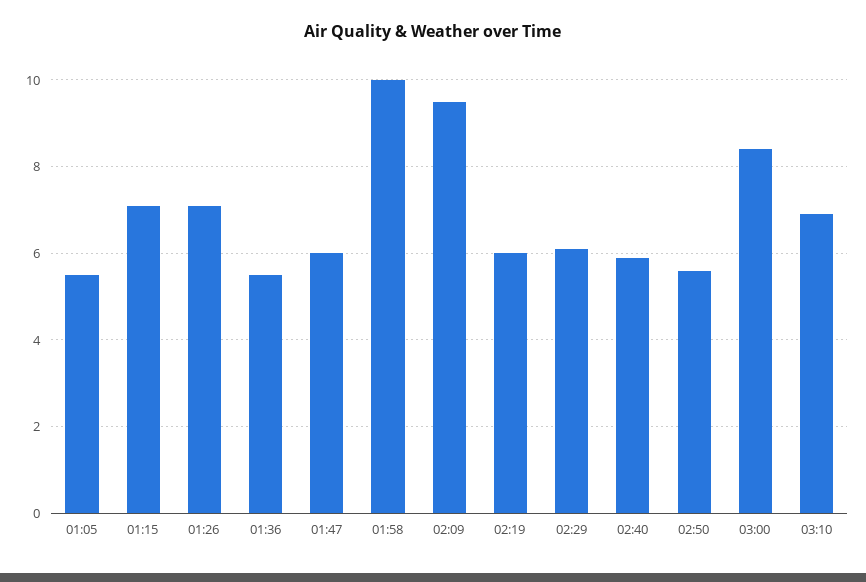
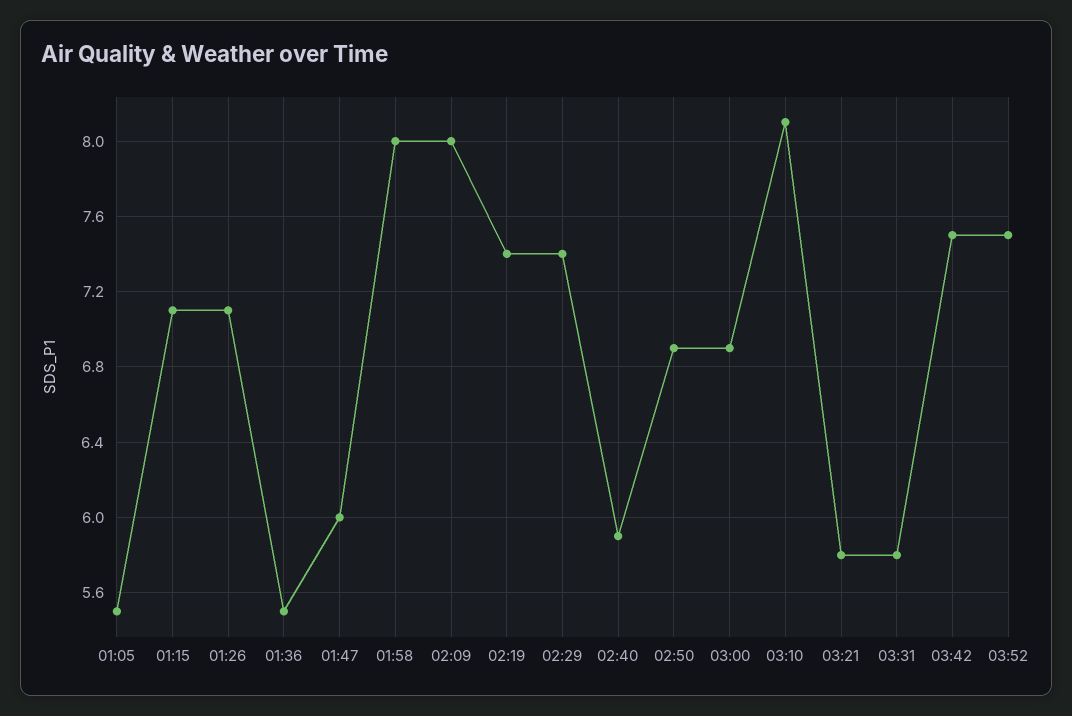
01:58: 10 -> 8
02:09: 9.5 -> 8
02:19: 6 -> 7.4
02:29: 6 -> 7.4
02:50: 5.5 -> 6.9
03:00: 8.5 -> 6.9
03:10: 7 -> 8.1
03:21: none -> 5.8
03:31: none -> 5.8
03:42: none -> 7.5
03:52: none -> 7.5

